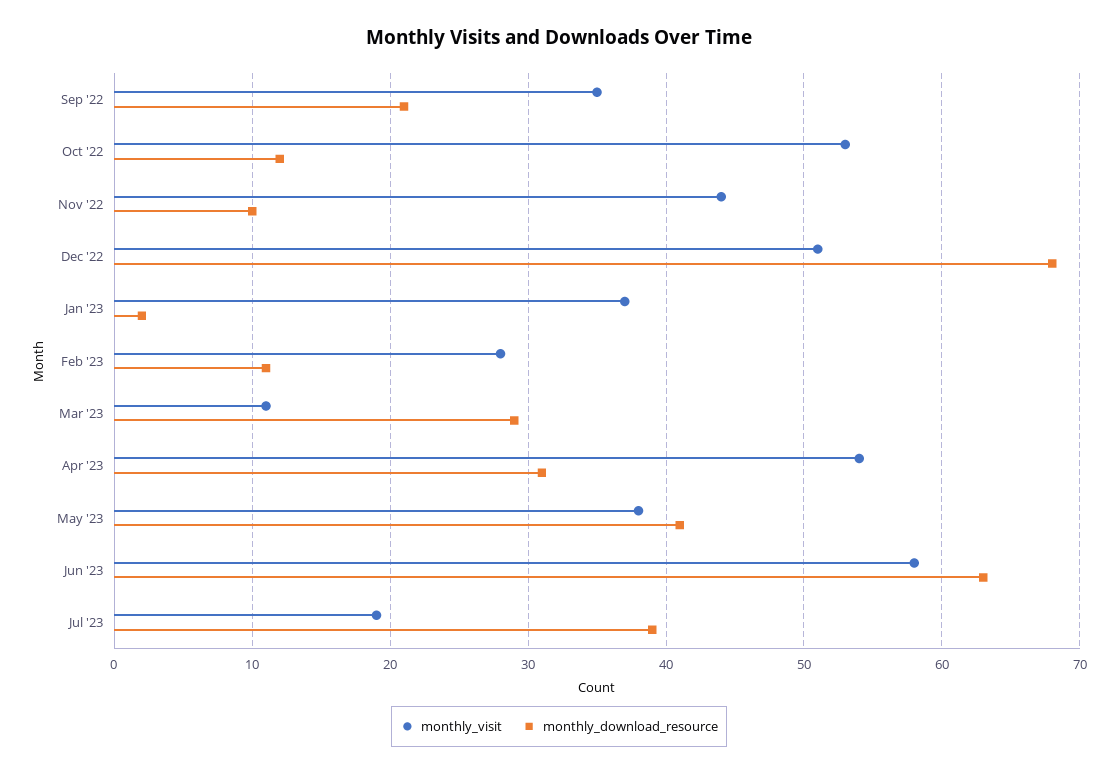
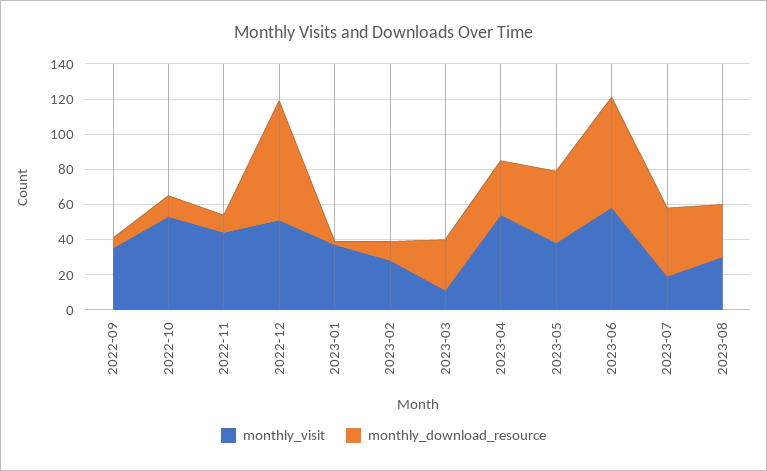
monthly_download_resource, Sep '22: 21 -> 5
monthly_visit, 2023-08: none -> 30
monthly_download_resource, 2023-08: none -> 30

